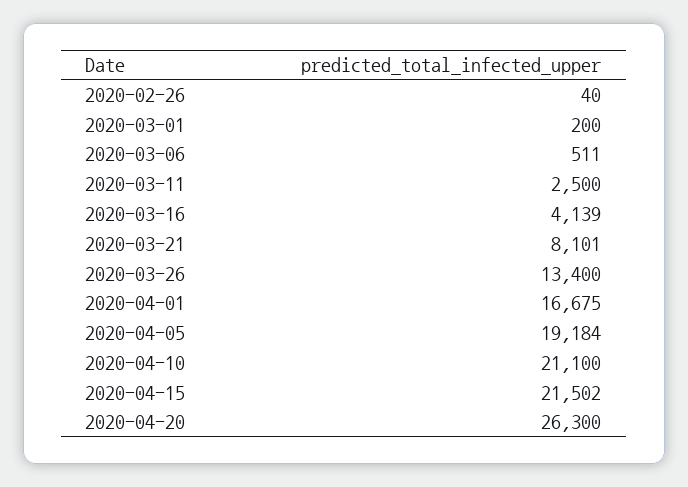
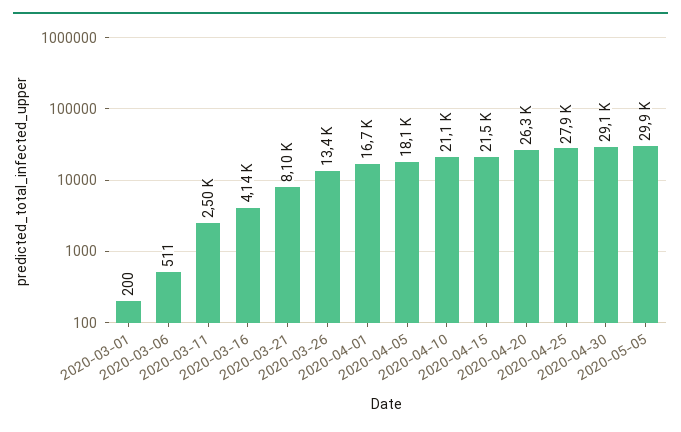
2020-02-26: 40 -> none
2020-04-05: 19184 -> 18100
2020-04-25: none -> 27900
2020-04-30: none -> 29100
2020-05-05: none -> 29900

